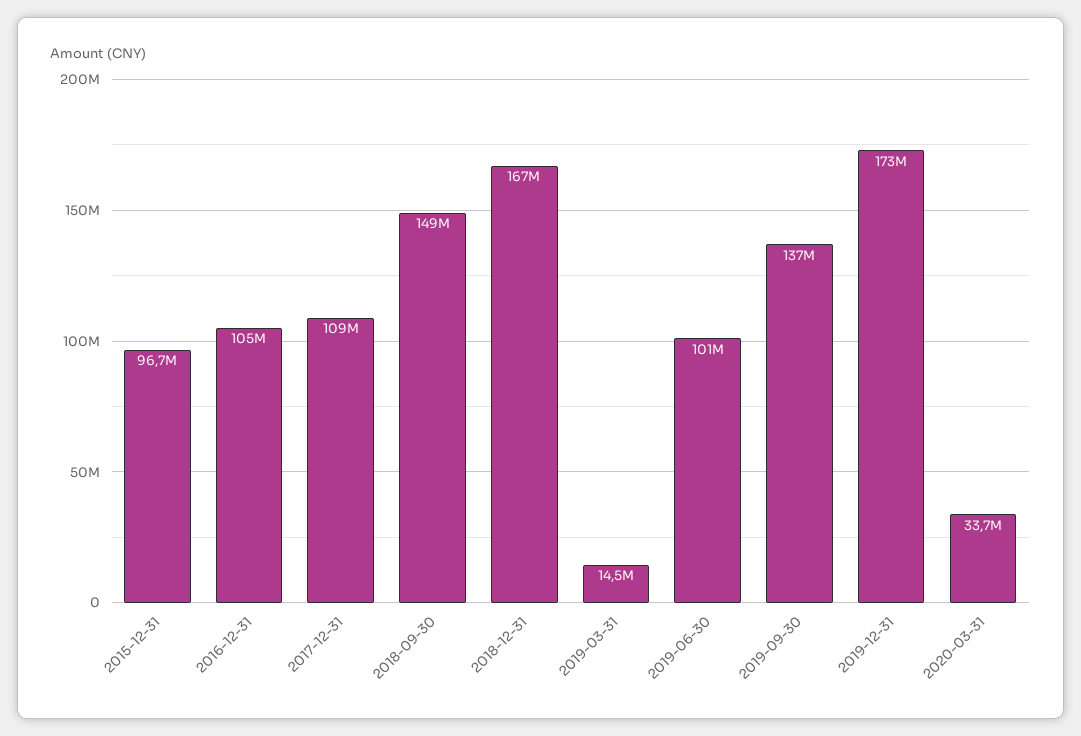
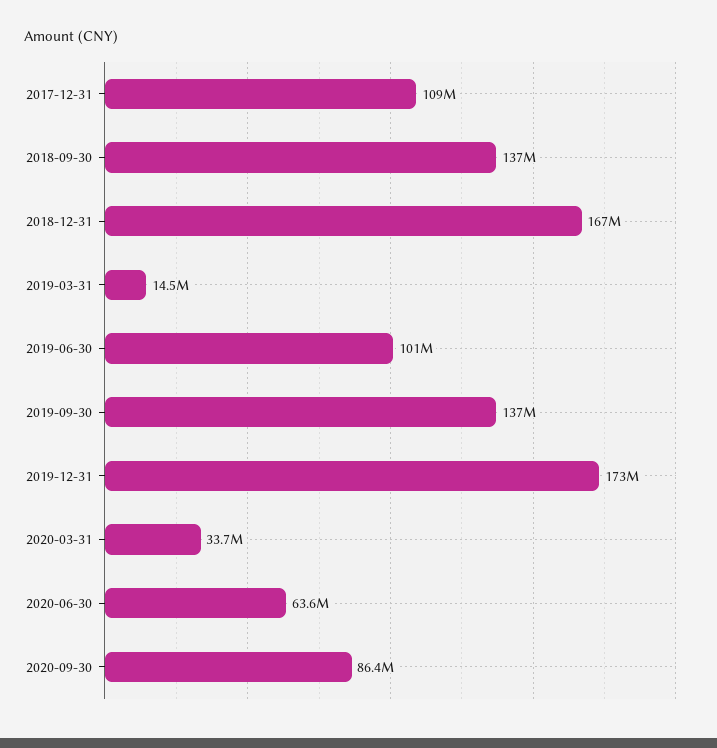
2015-12-31: 96700000 -> none
2016-12-31: 105000000 -> none
2018-09-30: 149000000 -> 137000000
2020-06-30: none -> 63600000
2020-09-30: none -> 86400000

